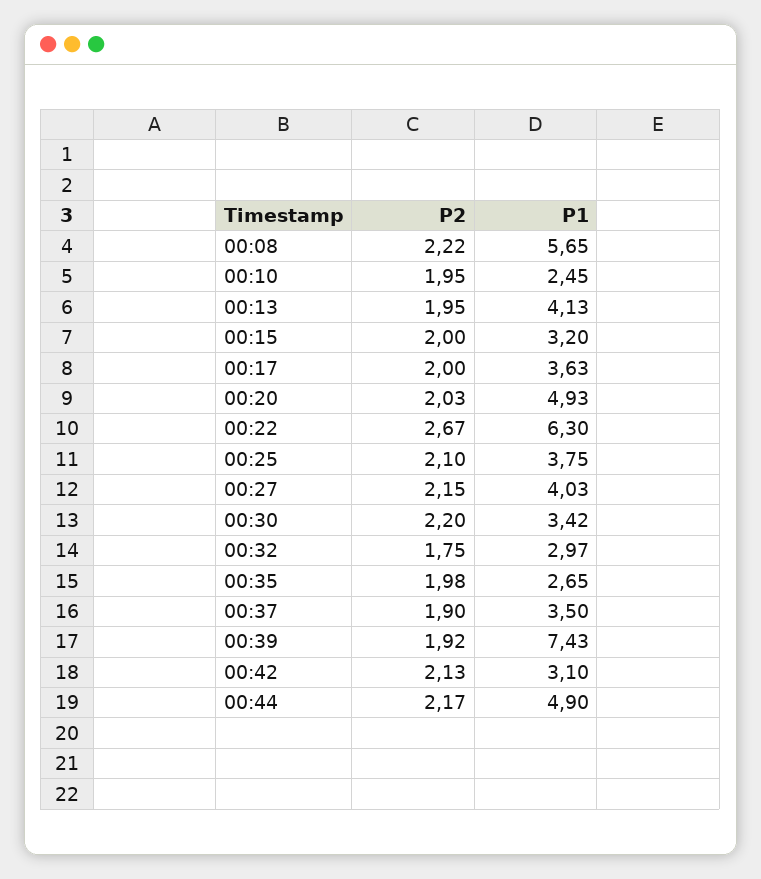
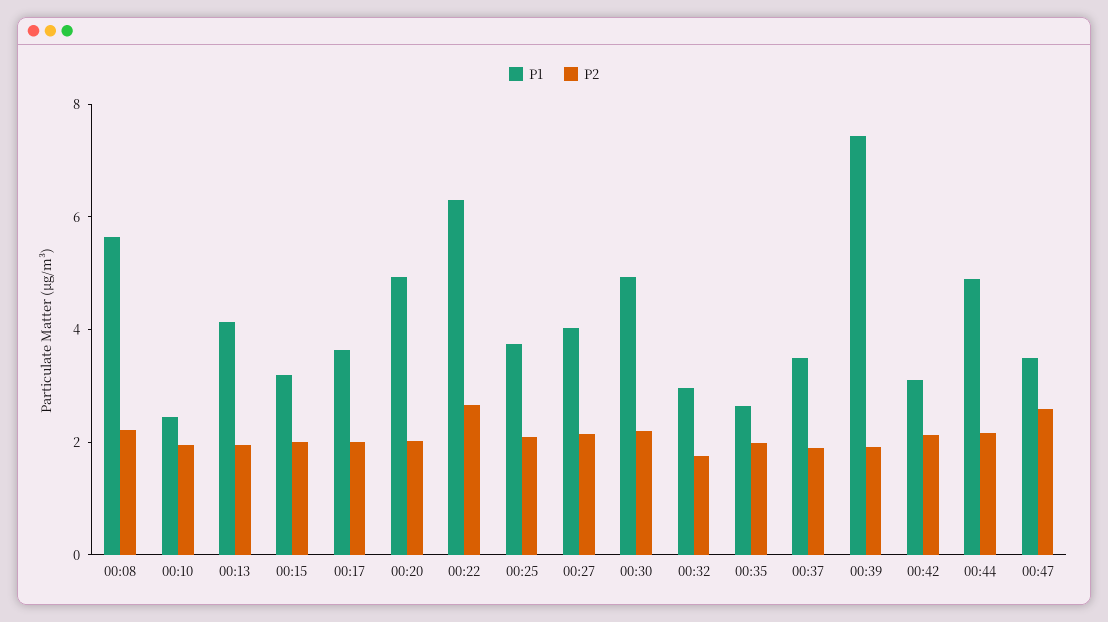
P1, 00:30: 3.42 -> 5
P1, 00:47: none -> 3.5
P2, 00:47: none -> 2.5

